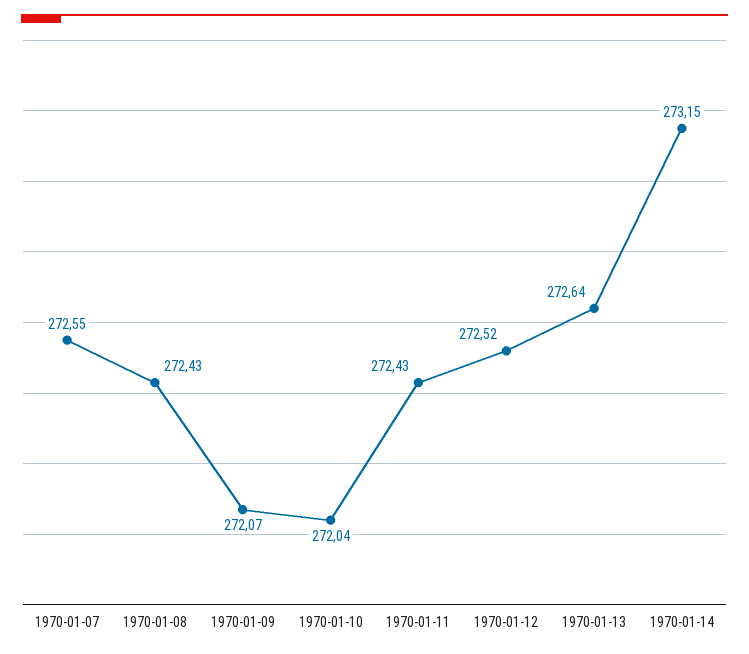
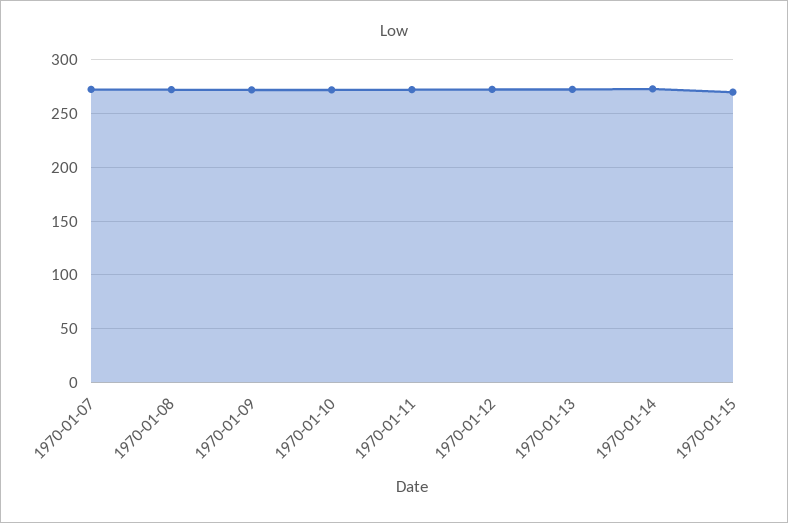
1970-01-15: none -> 270

